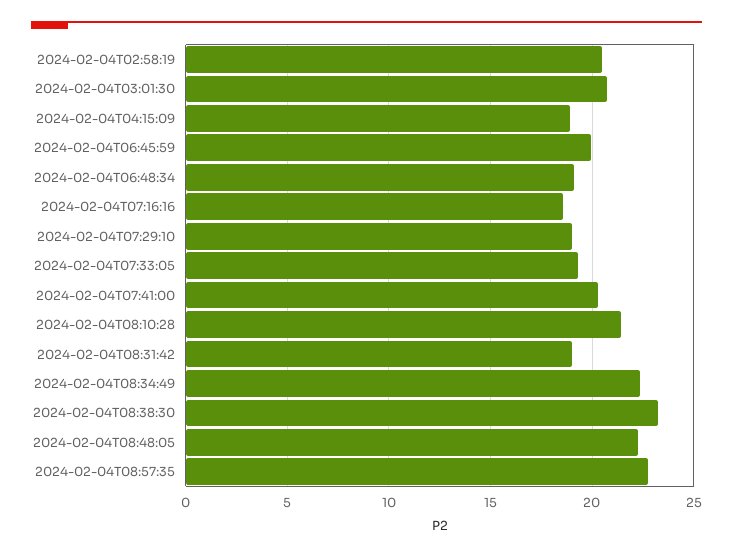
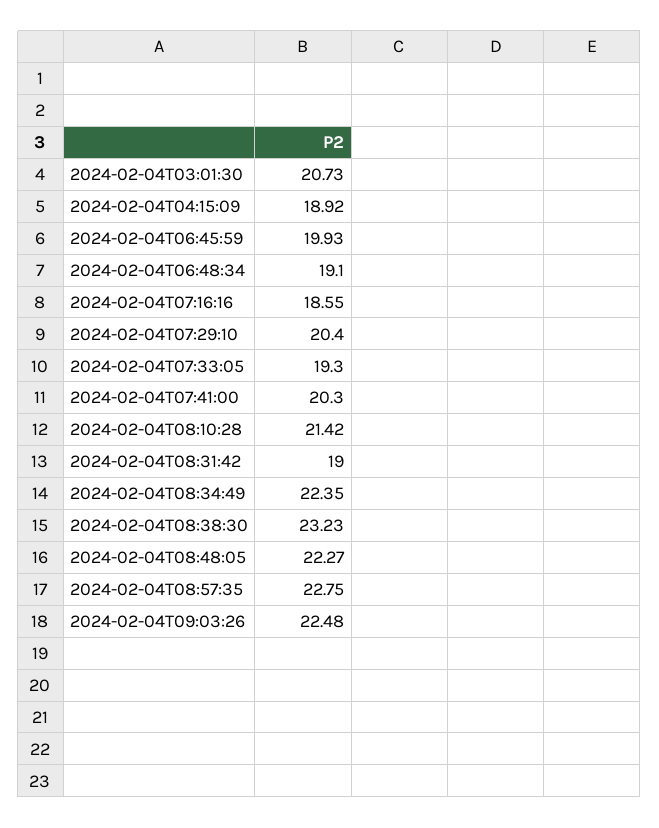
2024-02-04T02:58:19: 20.5 -> none
2024-02-04T07:29:10: 19 -> 20.4
2024-02-04T09:03:26: none -> 22.48

